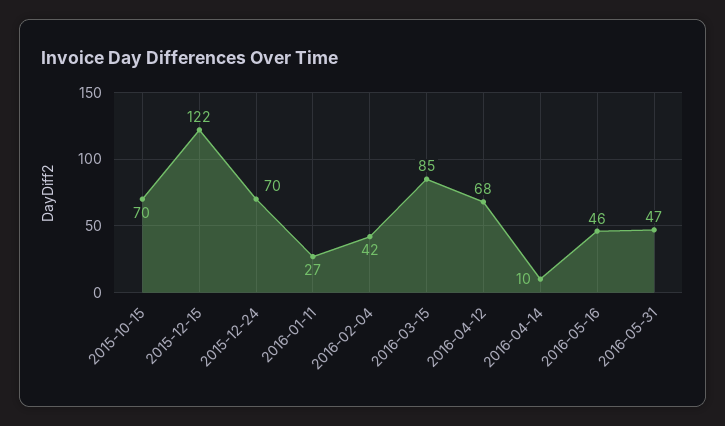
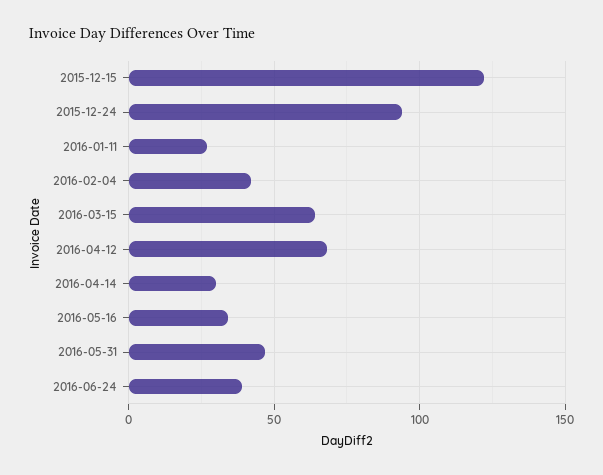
2015-10-15: 70 -> none
2015-12-24: 70 -> 95
2016-03-15: 85 -> 65
2016-04-14: 10 -> 30
2016-05-16: 46 -> 35
2016-06-24: none -> 40

